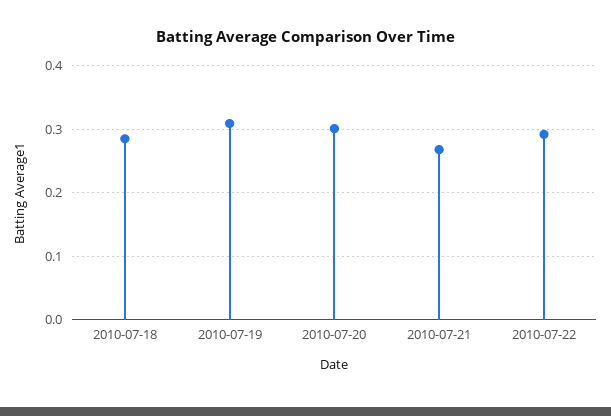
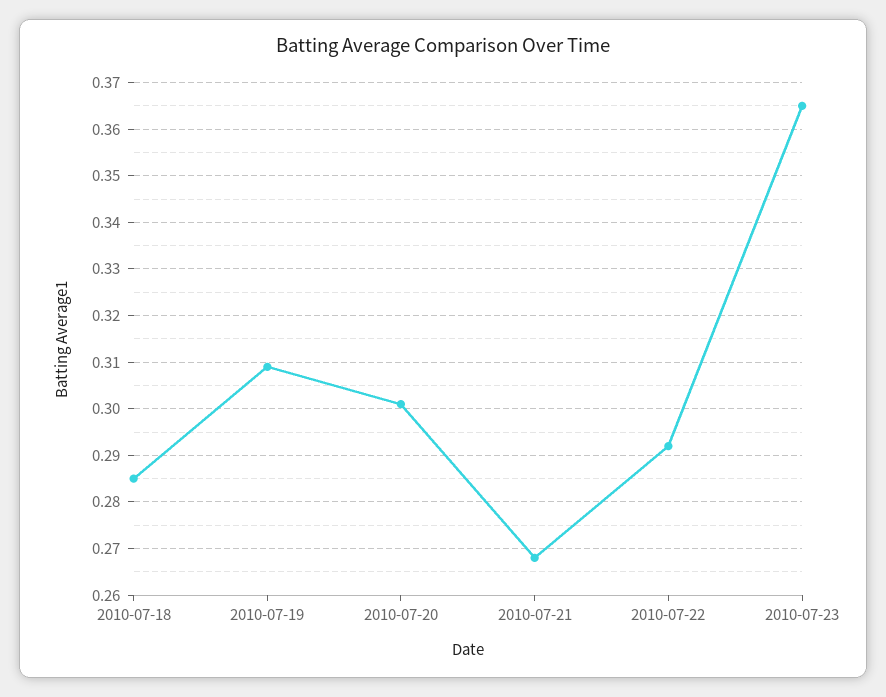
2010-07-23: none -> 0.365

